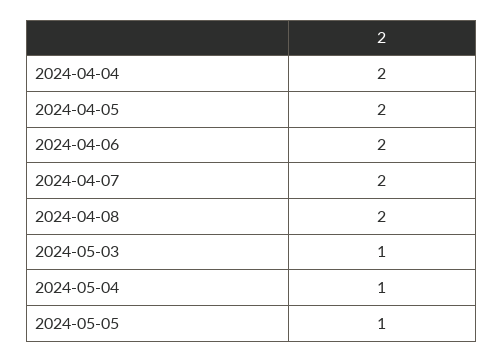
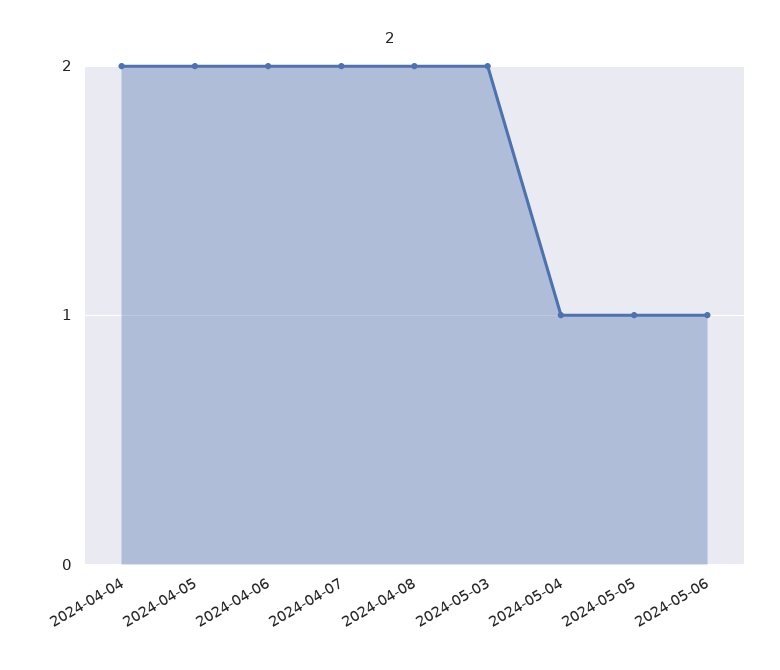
2024-05-03: 1 -> 2
2024-05-06: none -> 1

